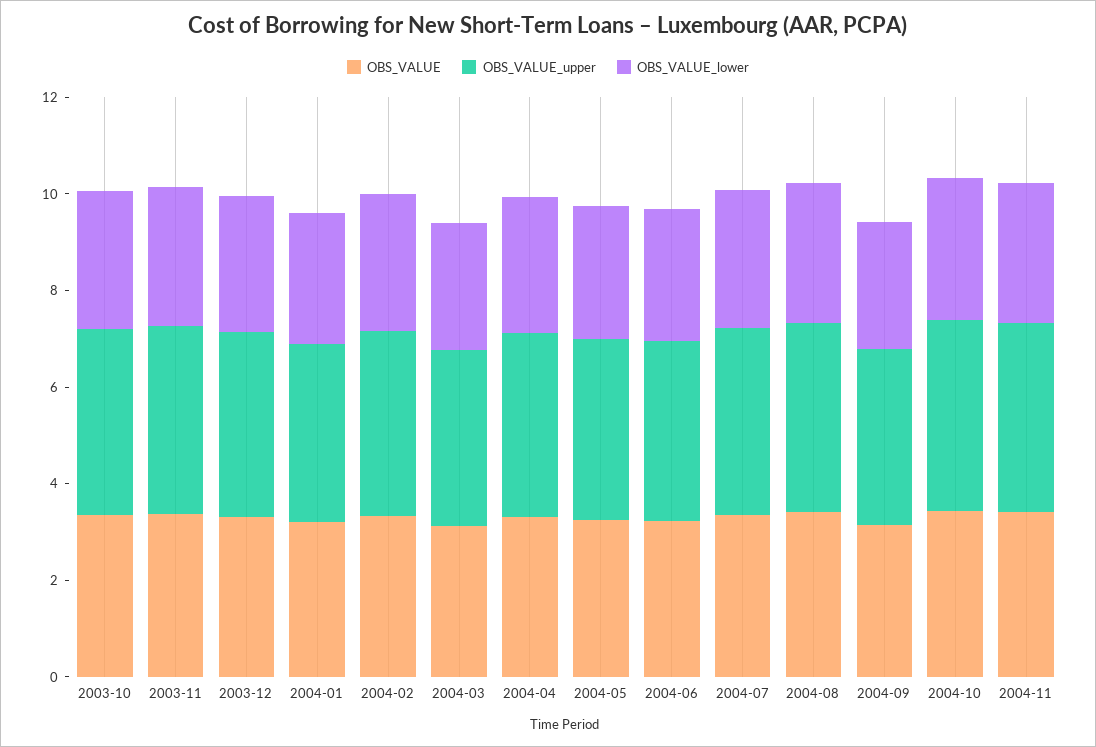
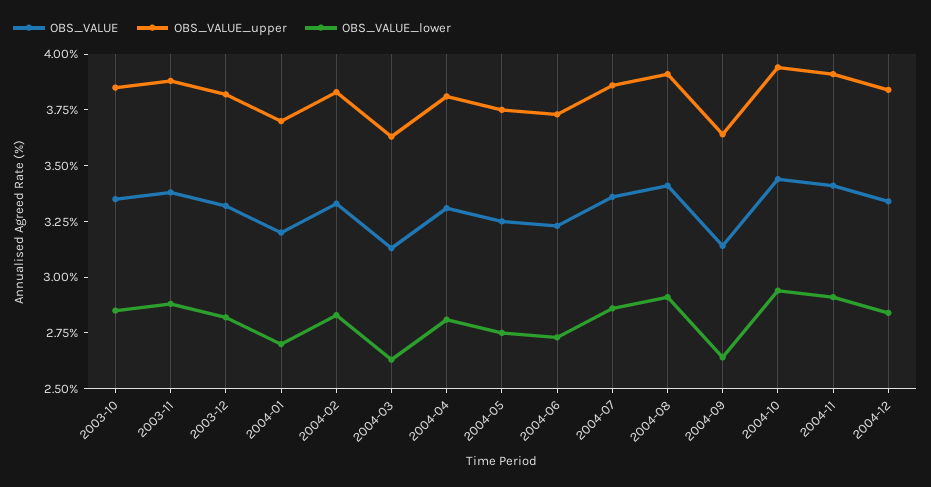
OBS_VALUE, 2004-12: none -> 3.35
OBS_VALUE_upper, 2004-12: none -> 3.85
OBS_VALUE_lower, 2004-12: none -> 2.85

